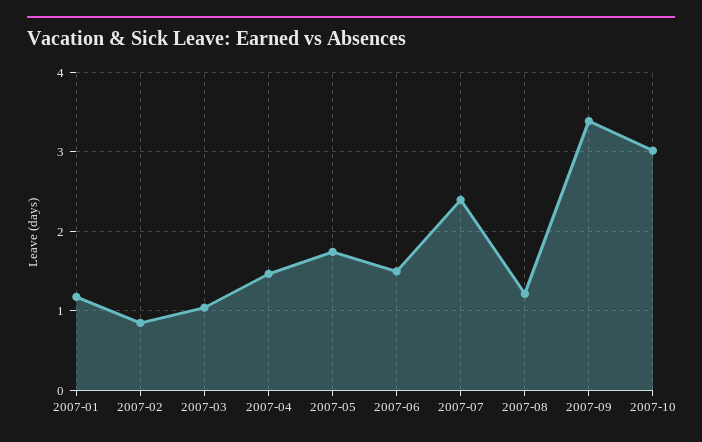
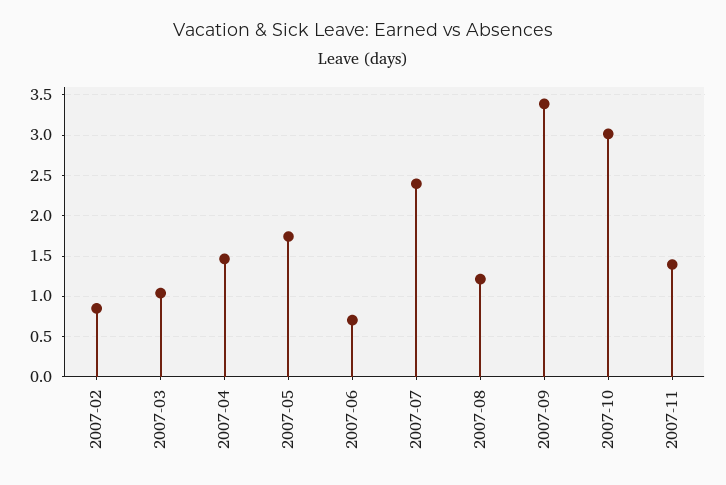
2007-01: 1.2 -> none
2007-06: 1.5 -> 0.7
2007-11: none -> 1.4

